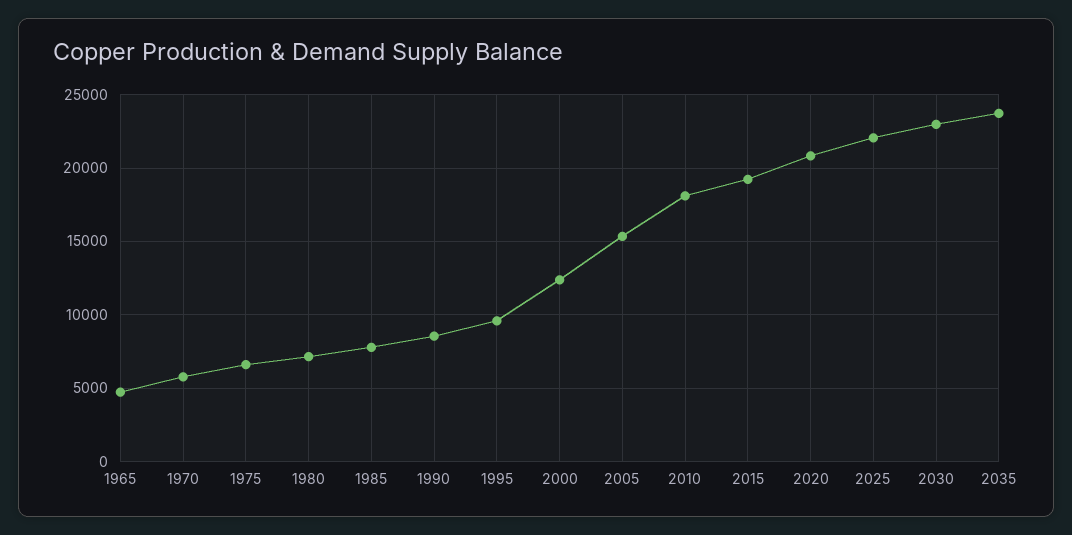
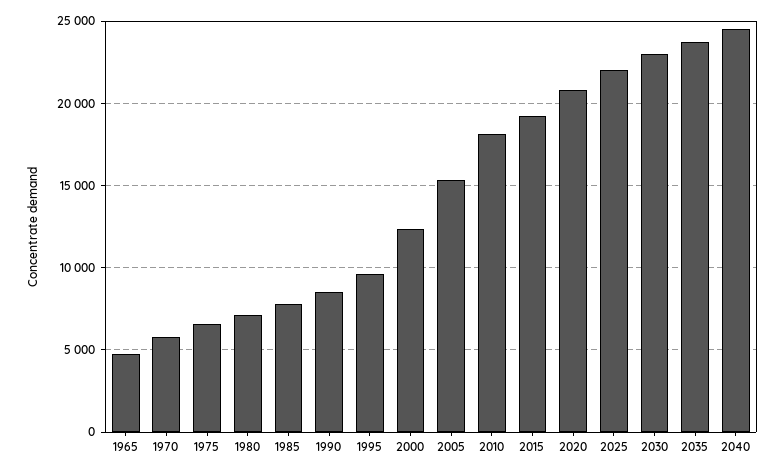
2040: none -> 24500

